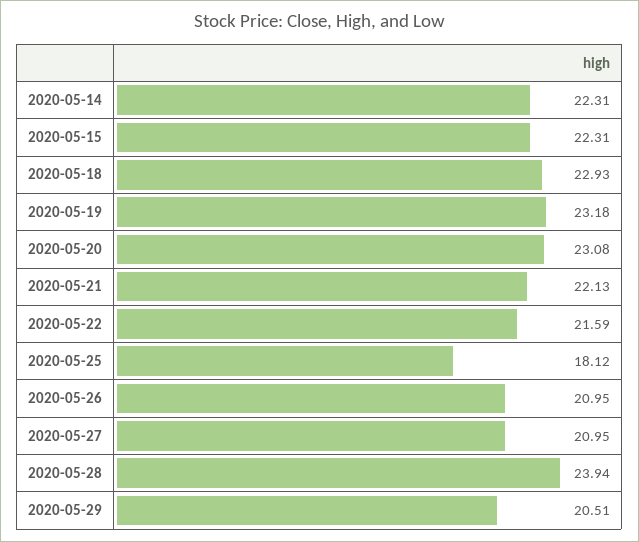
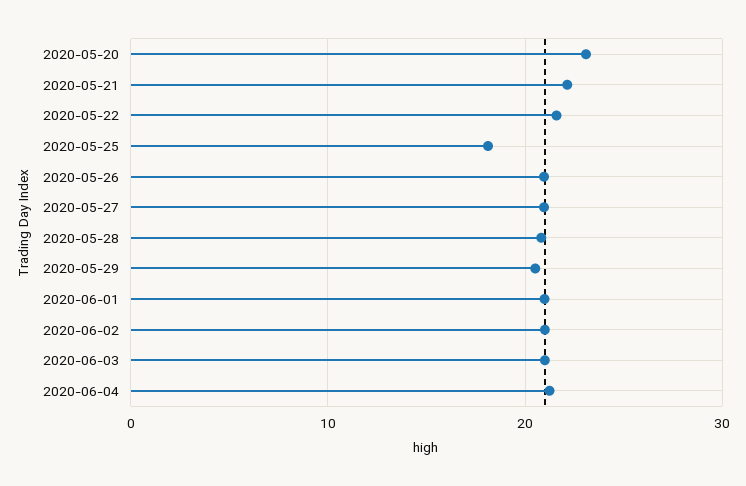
2020-05-14: 22.31 -> none
2020-05-15: 22.31 -> none
2020-05-18: 22.93 -> none
2020-05-19: 23.18 -> none
2020-05-28: 23.94 -> 21
2020-06-01: none -> 21
2020-06-02: none -> 21
2020-06-03: none -> 21
2020-06-04: none -> 21

